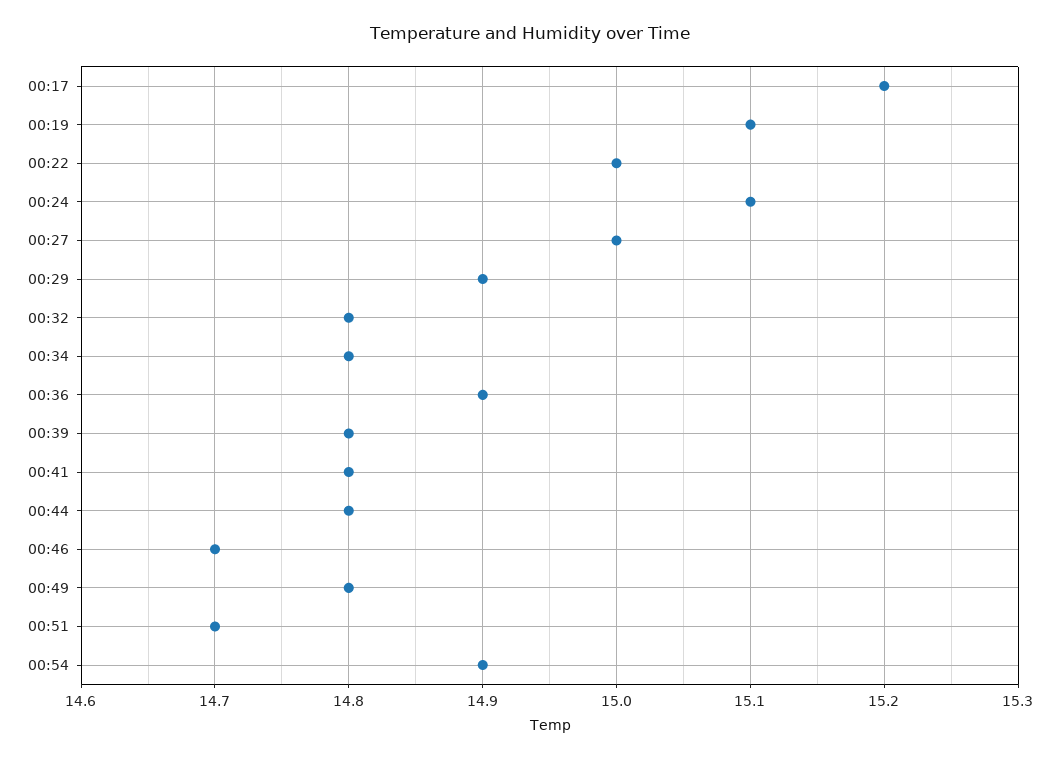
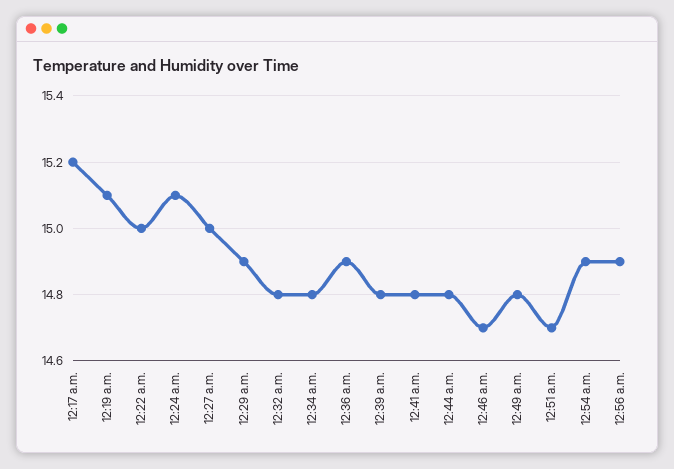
12:56 a.m.: none -> 14.9

